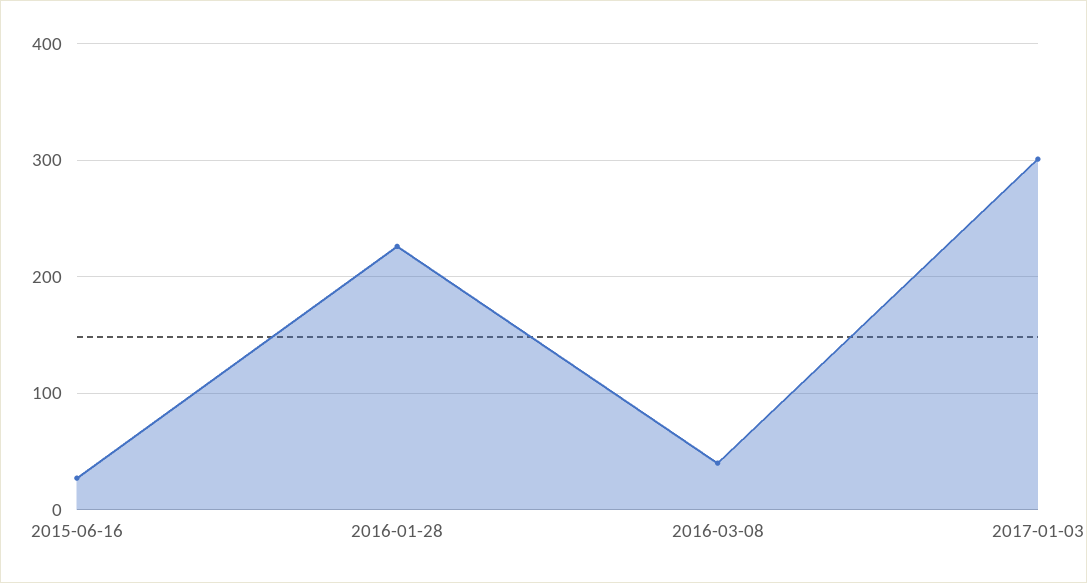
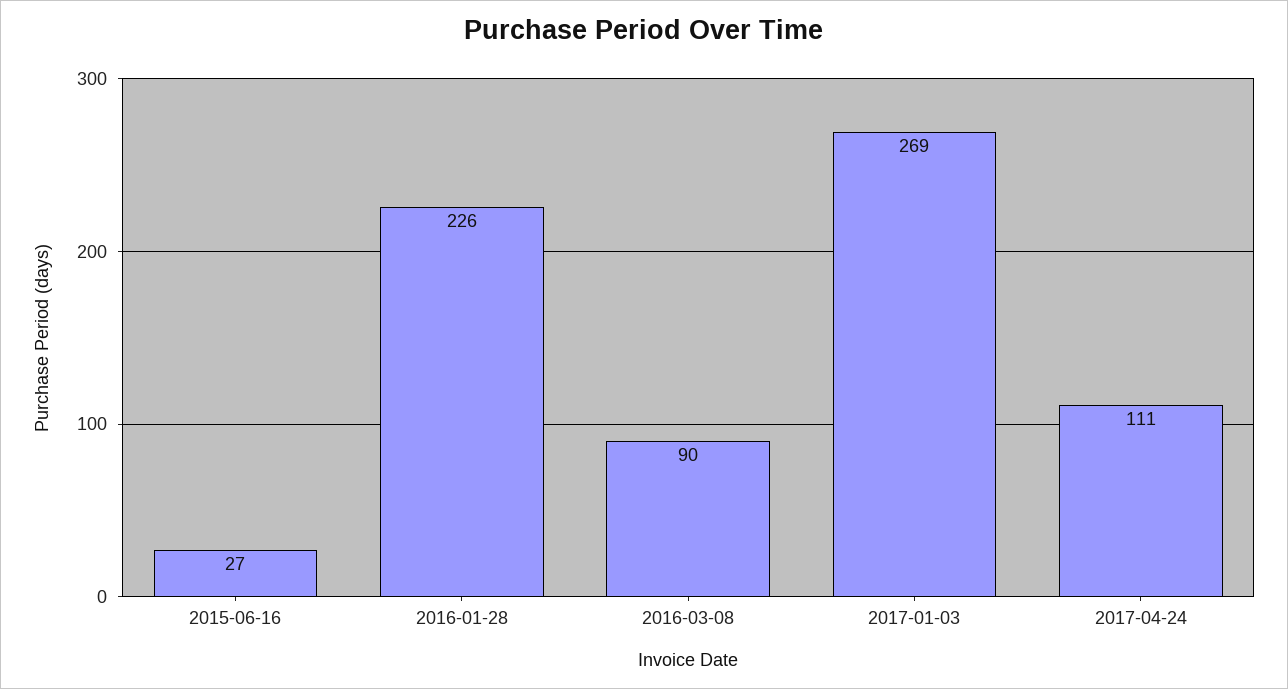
2016-03-08: 40 -> 90
2017-01-03: 300 -> 269
2017-04-24: none -> 111

